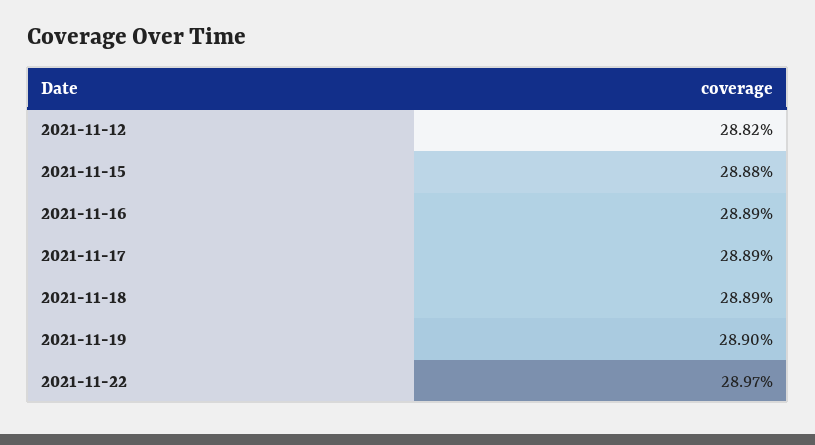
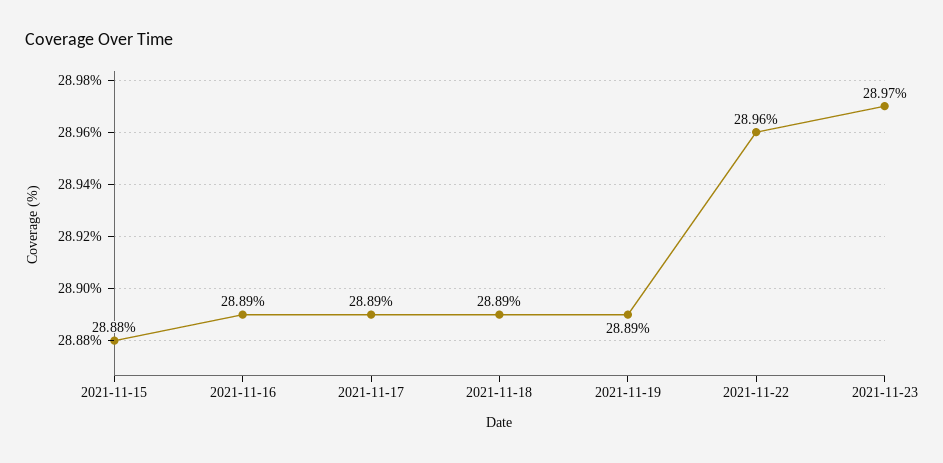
2021-11-12: 28.82 -> none
2021-11-19: 28.9 -> 28.89
2021-11-22: 28.97 -> 28.96
2021-11-23: none -> 28.97

